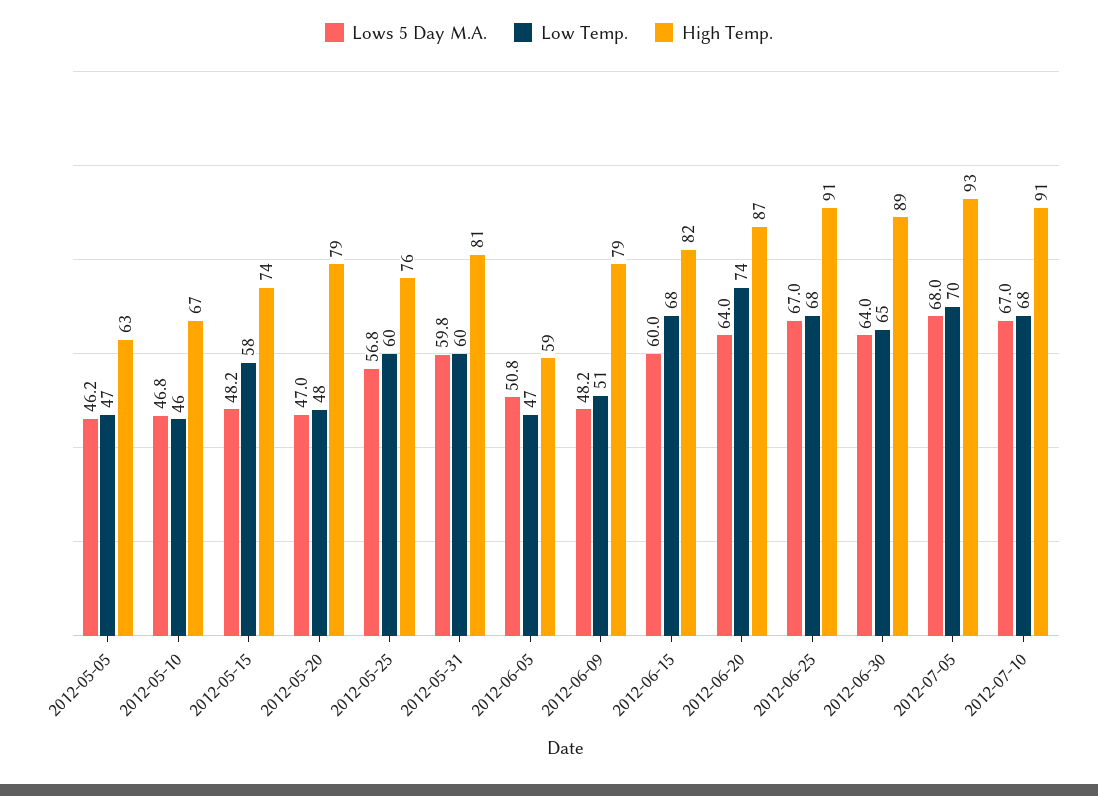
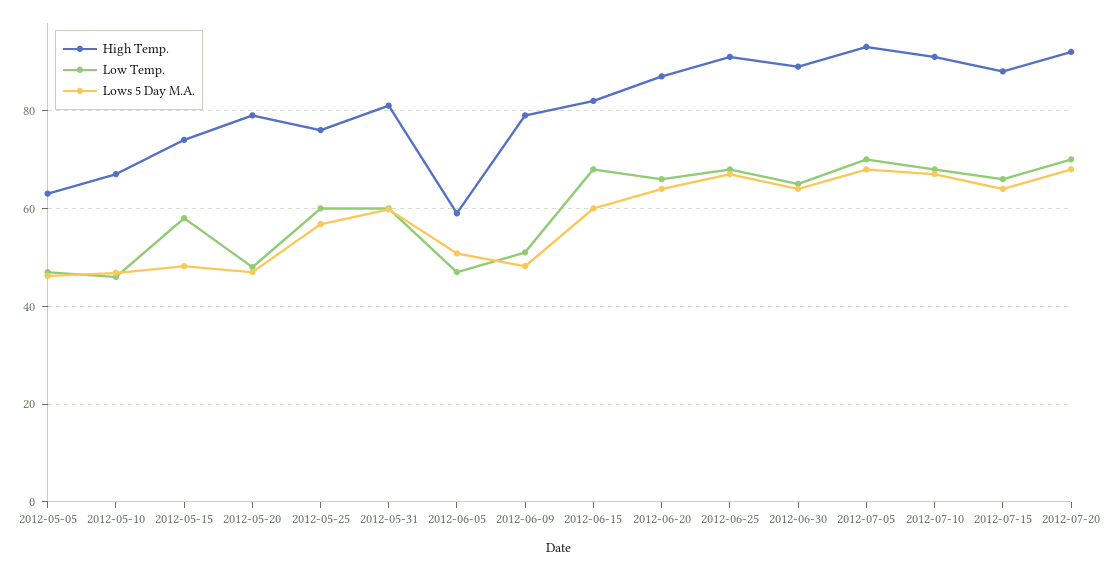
Low Temp., 2012-06-20: 74 -> 66
High Temp., 2012-07-15: none -> 88
Low Temp., 2012-07-15: none -> 66
Lows 5 Day M.A., 2012-07-15: none -> 64
High Temp., 2012-07-20: none -> 92
Low Temp., 2012-07-20: none -> 70
Lows 5 Day M.A., 2012-07-20: none -> 68

